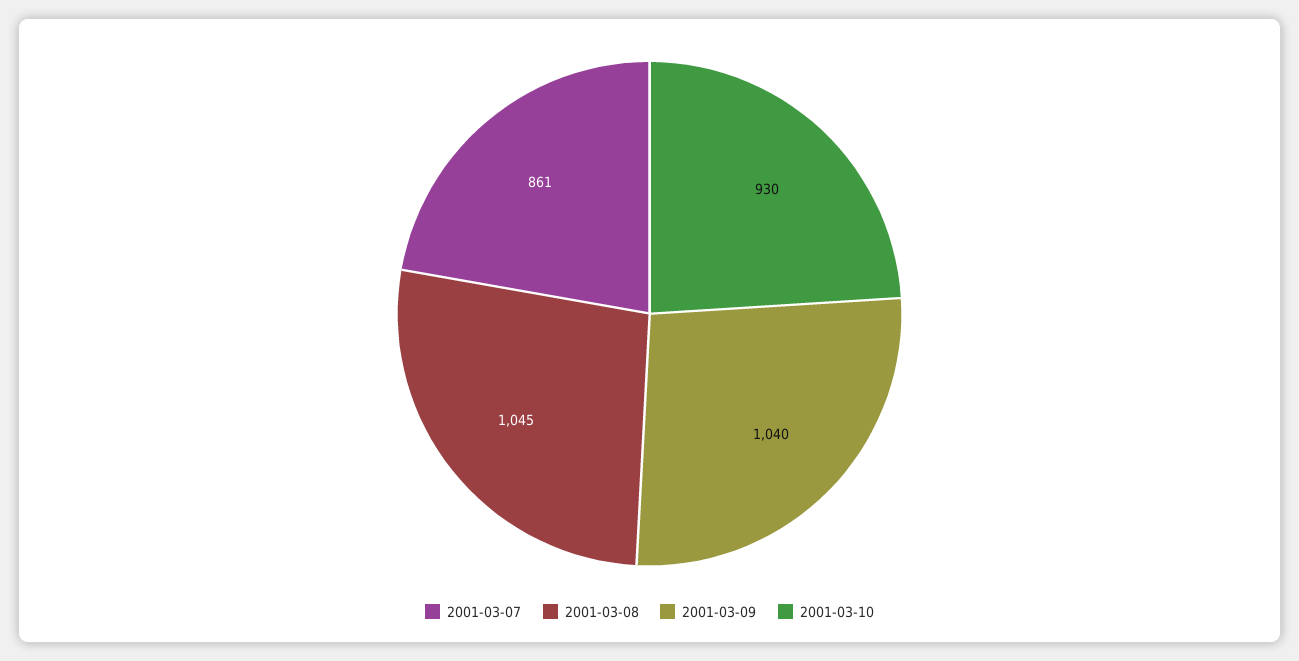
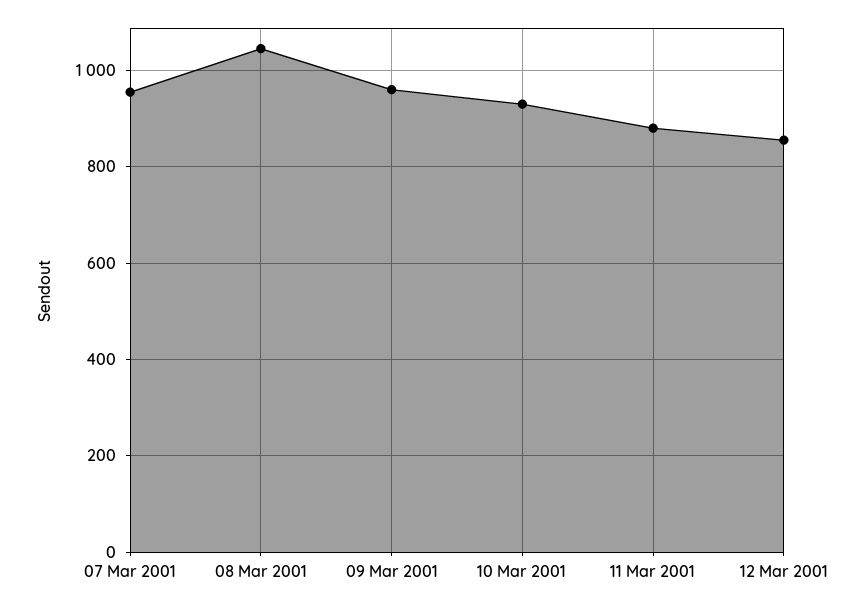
2001-03-07: 861 -> 960
2001-03-09: 1040 -> 960
11 Mar 2001: none -> 880
12 Mar 2001: none -> 860

